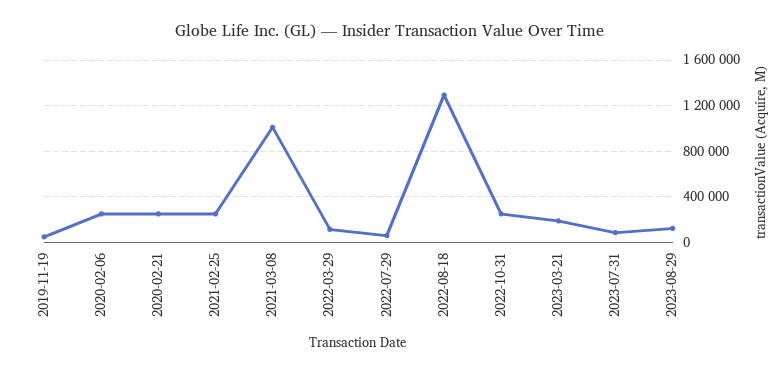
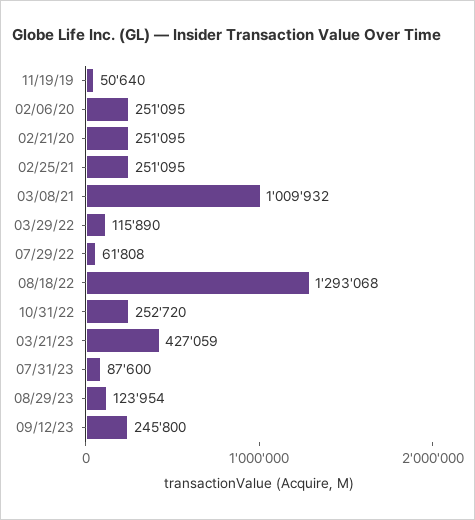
2023-03-21: 200000 -> 427059
09/12/23: none -> 245800

